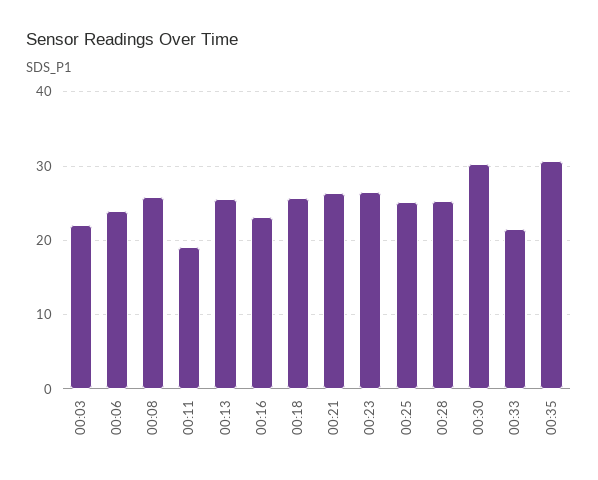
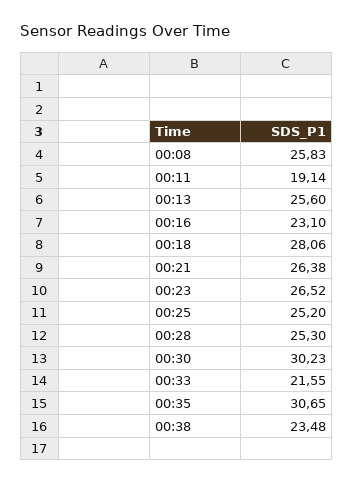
00:03: 22 -> none
00:06: 24 -> none
00:18: 26 -> 28.06
00:38: none -> 23.48

